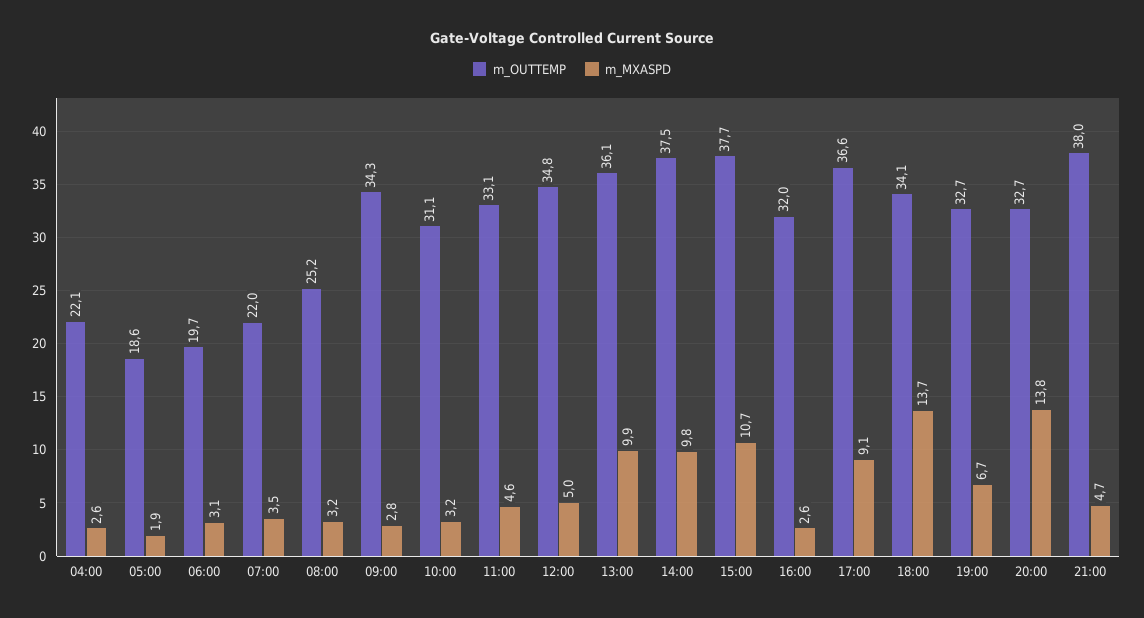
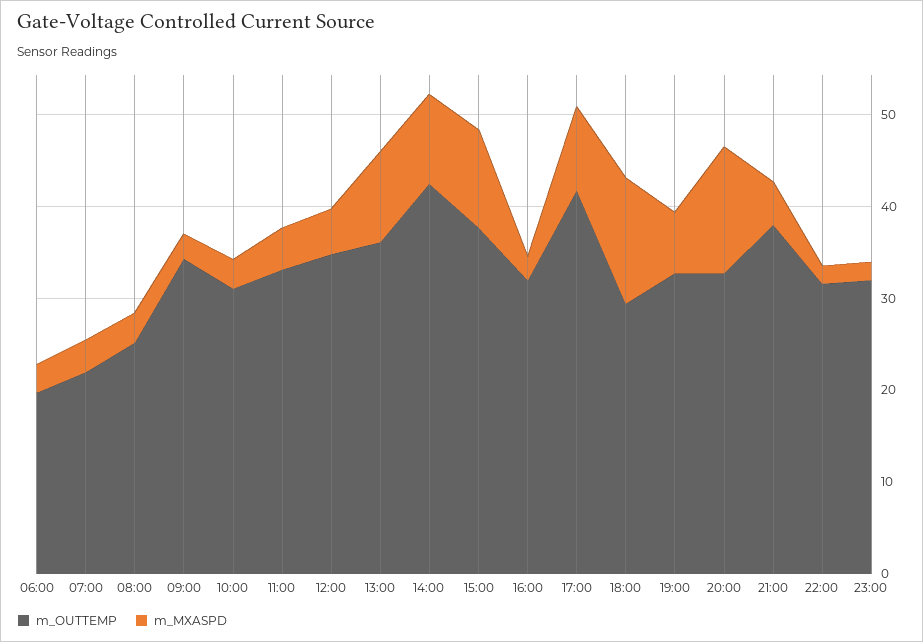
m_OUTTEMP, 04:00: 22.1 -> none
m_MXASPD, 04:00: 2.6 -> none
m_OUTTEMP, 05:00: 18.6 -> none
m_MXASPD, 05:00: 1.9 -> none
m_OUTTEMP, 14:00: 37.5 -> 42
m_OUTTEMP, 17:00: 36.6 -> 42
m_OUTTEMP, 18:00: 34.1 -> 30
m_OUTTEMP, 22:00: none -> 32
m_MXASPD, 22:00: none -> 2
m_OUTTEMP, 23:00: none -> 32
m_MXASPD, 23:00: none -> 2

